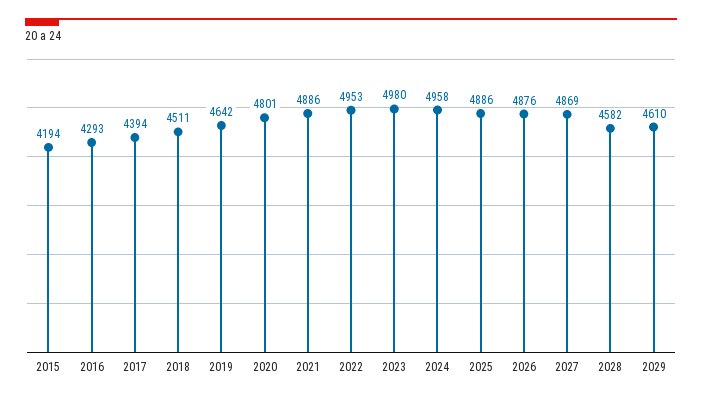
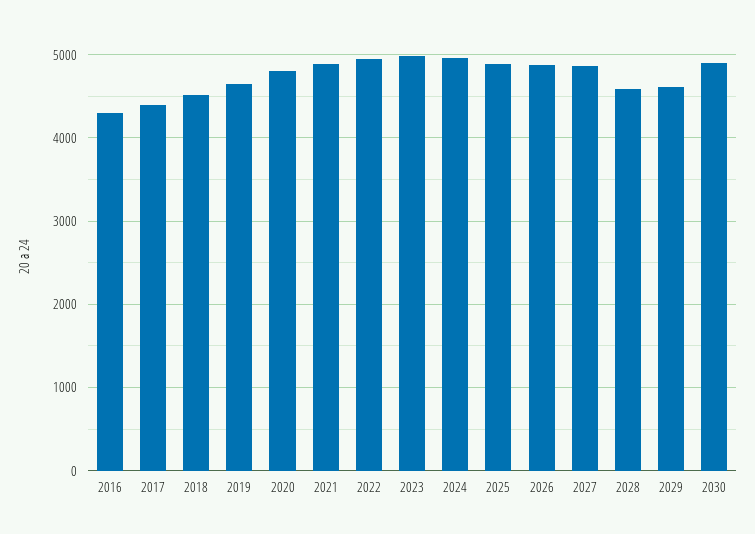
2015: 4194 -> none
2030: none -> 4900

